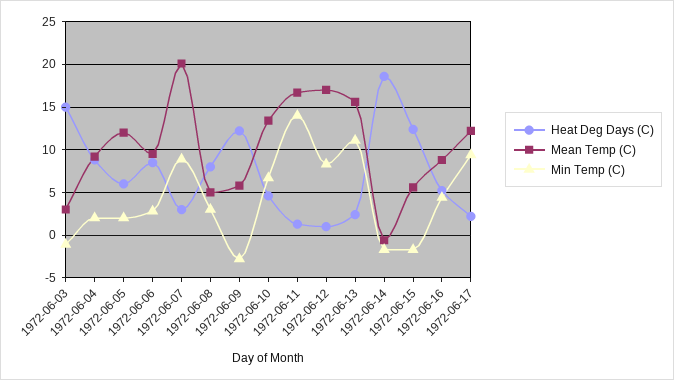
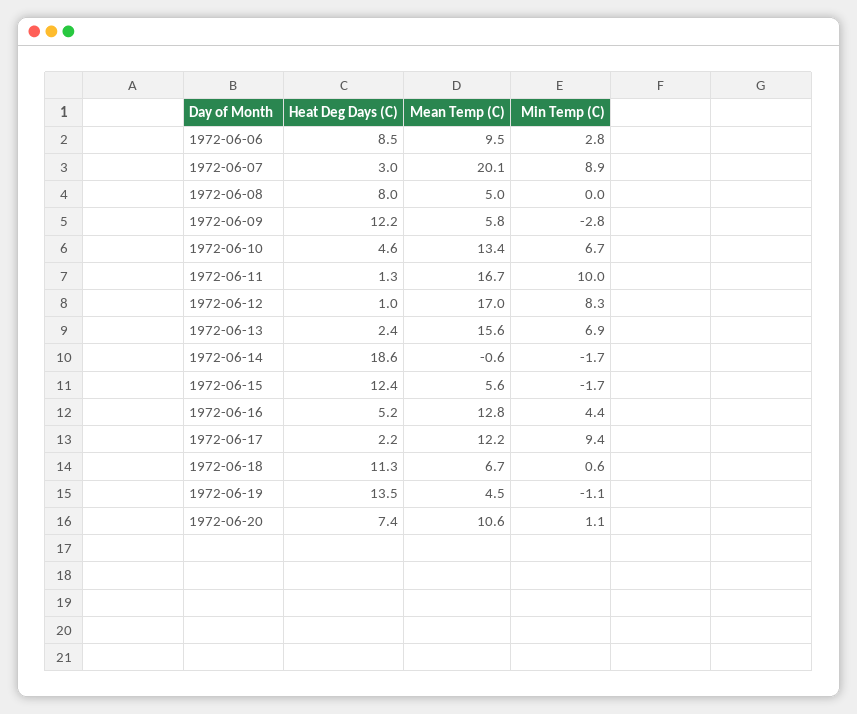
Heat Deg Days (C), 1972-06-03: 15 -> none
Mean Temp (C), 1972-06-03: 3 -> none
Min Temp (C), 1972-06-03: -1 -> none
Heat Deg Days (C), 1972-06-04: 9 -> none
Mean Temp (C), 1972-06-04: 9 -> none
Min Temp (C), 1972-06-04: 2 -> none
Heat Deg Days (C), 1972-06-05: 6 -> none
Mean Temp (C), 1972-06-05: 12 -> none
Min Temp (C), 1972-06-05: 2 -> none
Min Temp (C), 1972-06-08: 3 -> 0
Min Temp (C), 1972-06-11: 14 -> 10
Min Temp (C), 1972-06-13: 11 -> 6.9
Mean Temp (C), 1972-06-16: 9 -> 12.8
Heat Deg Days (C), 1972-06-18: none -> 11.3
Mean Temp (C), 1972-06-18: none -> 6.7
Min Temp (C), 1972-06-18: none -> 0.6
Heat Deg Days (C), 1972-06-19: none -> 13.5
Mean Temp (C), 1972-06-19: none -> 4.5
Min Temp (C), 1972-06-19: none -> -1.1
Heat Deg Days (C), 1972-06-20: none -> 7.4
Mean Temp (C), 1972-06-20: none -> 10.6
Min Temp (C), 1972-06-20: none -> 1.1

